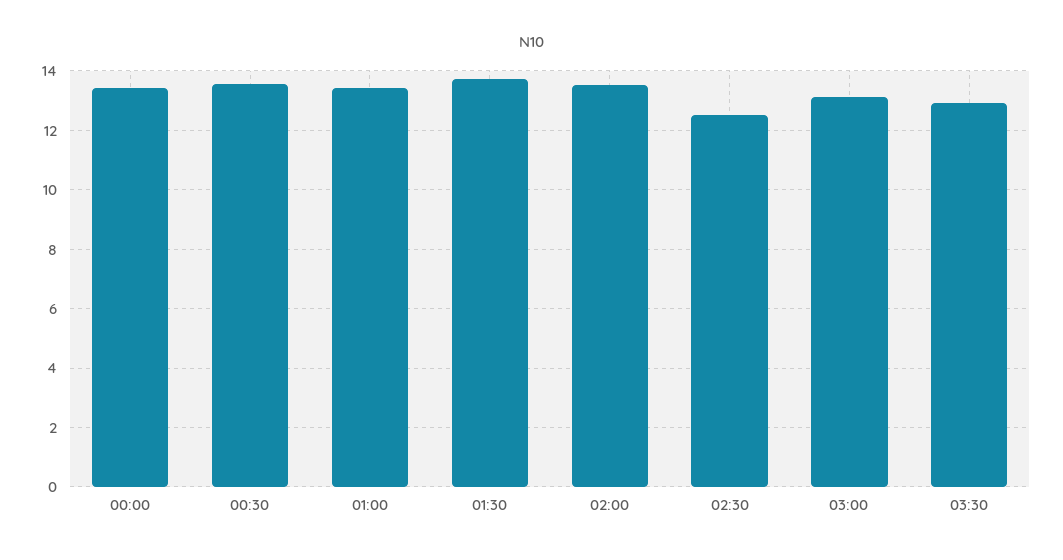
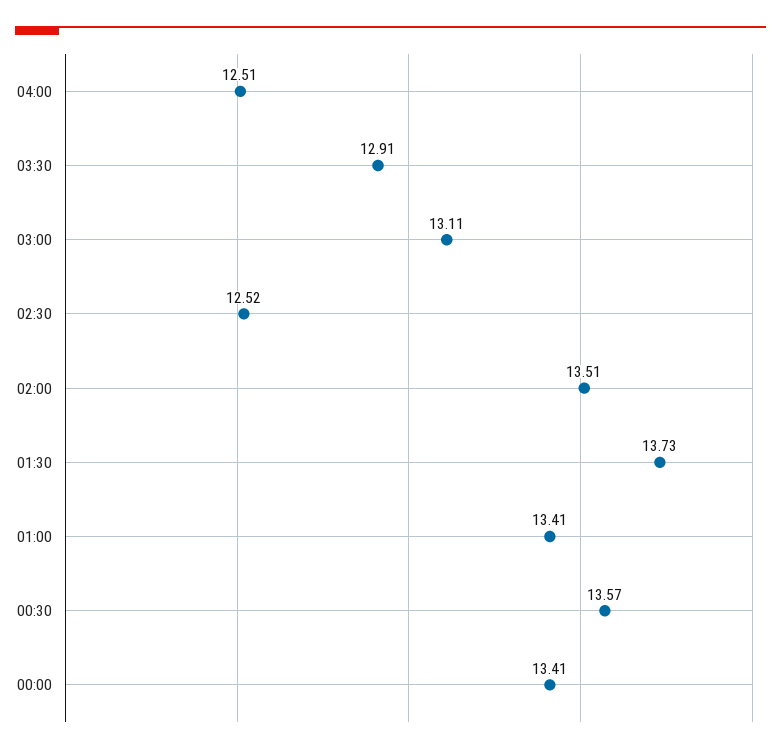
04:00: none -> 12.51

